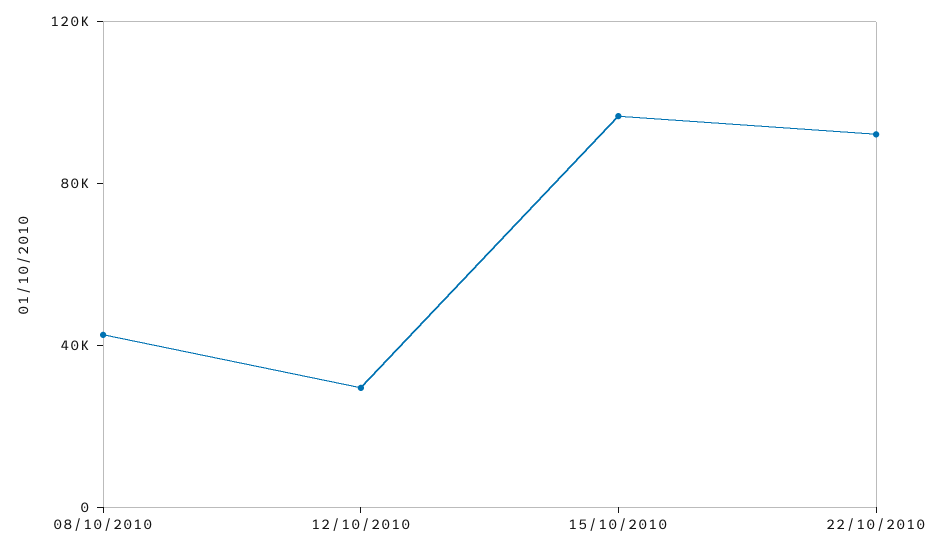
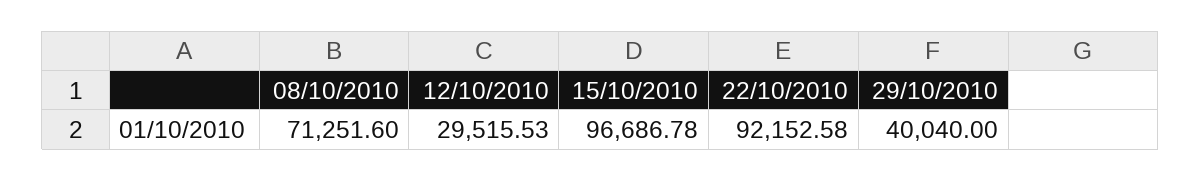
08/10/2010: 40000 -> 71251.6
29/10/2010: none -> 40040

